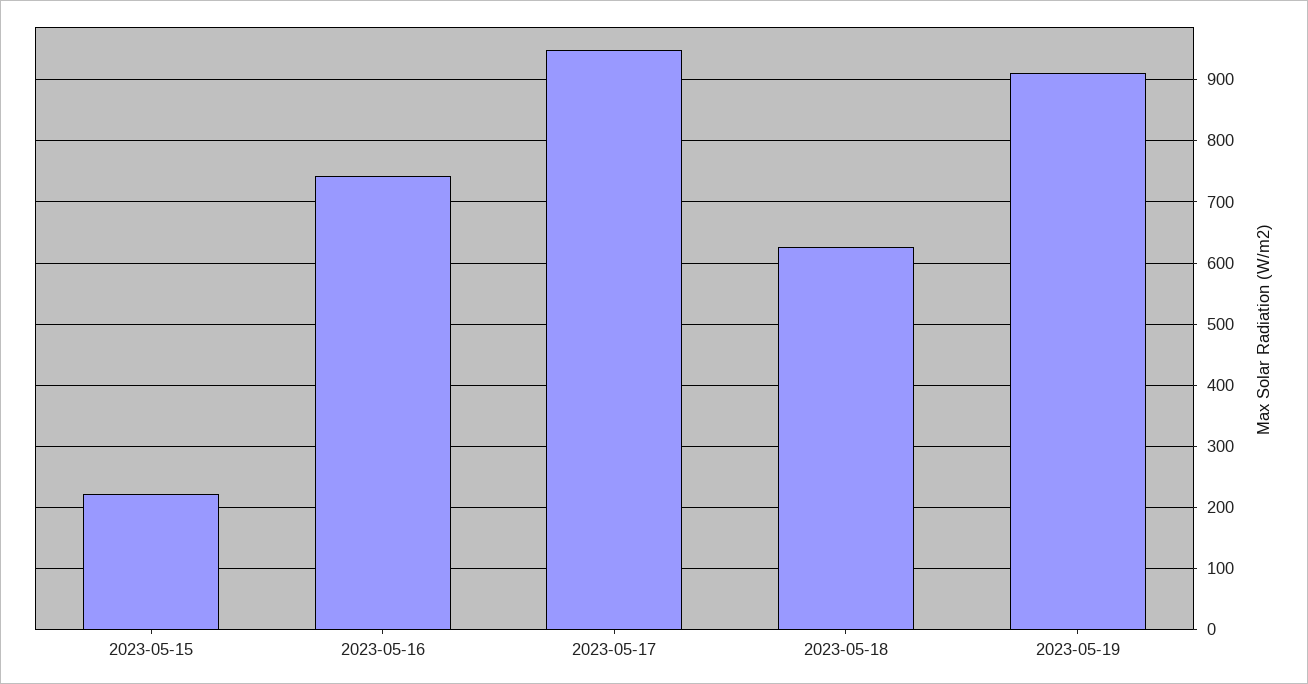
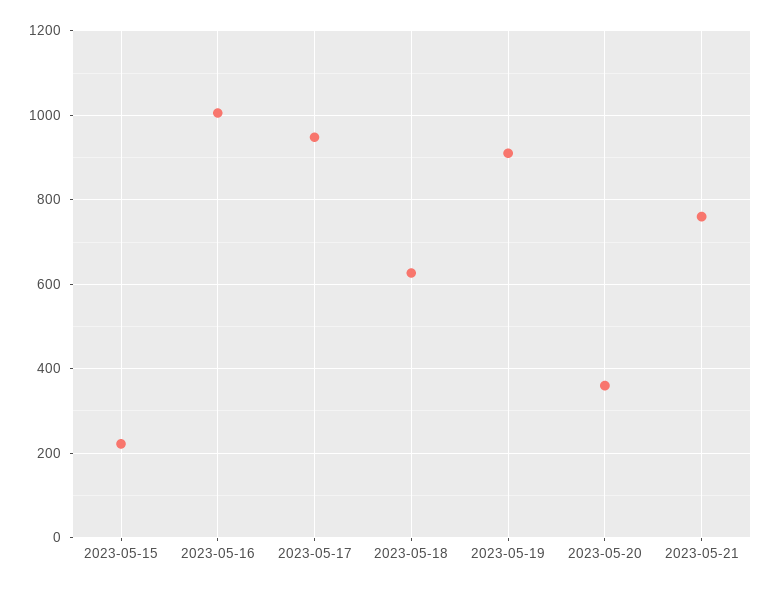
2023-05-16: 740 -> 1000
2023-05-20: none -> 360
2023-05-21: none -> 760

